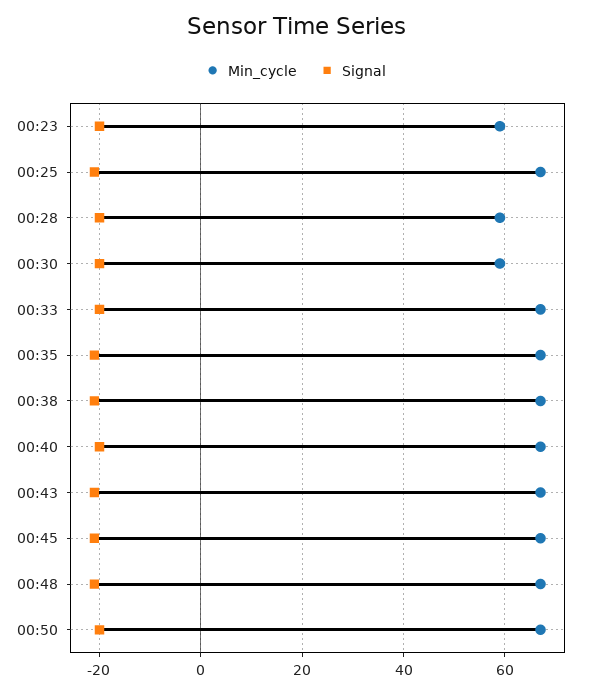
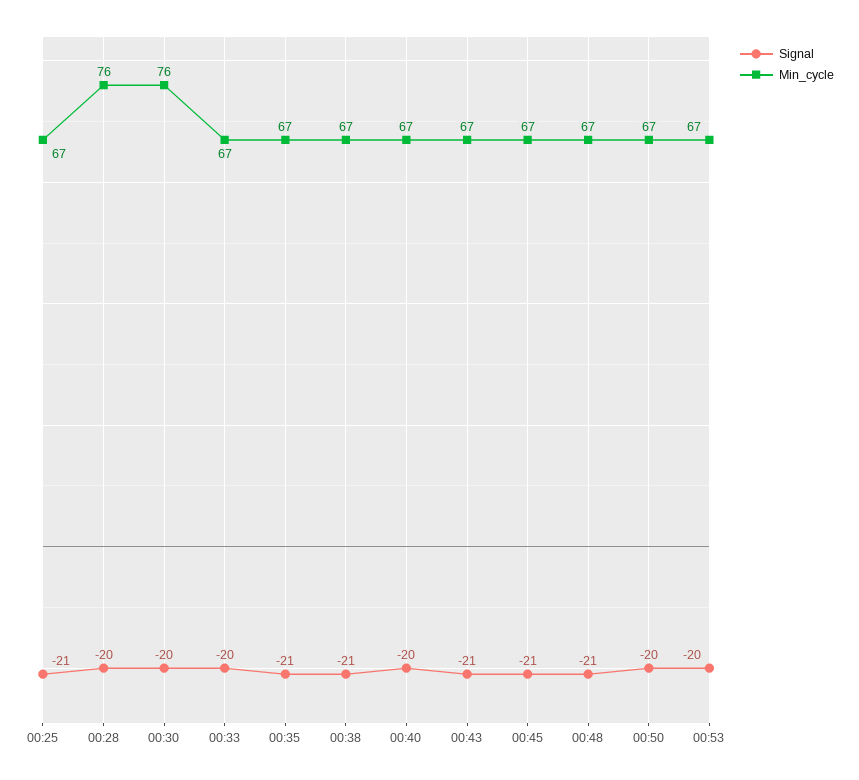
Min_cycle, 00:23: 60 -> none
Signal, 00:23: -20 -> none
Min_cycle, 00:28: 60 -> 76
Min_cycle, 00:30: 60 -> 76
Signal, 00:53: none -> -20
Min_cycle, 00:53: none -> 67

